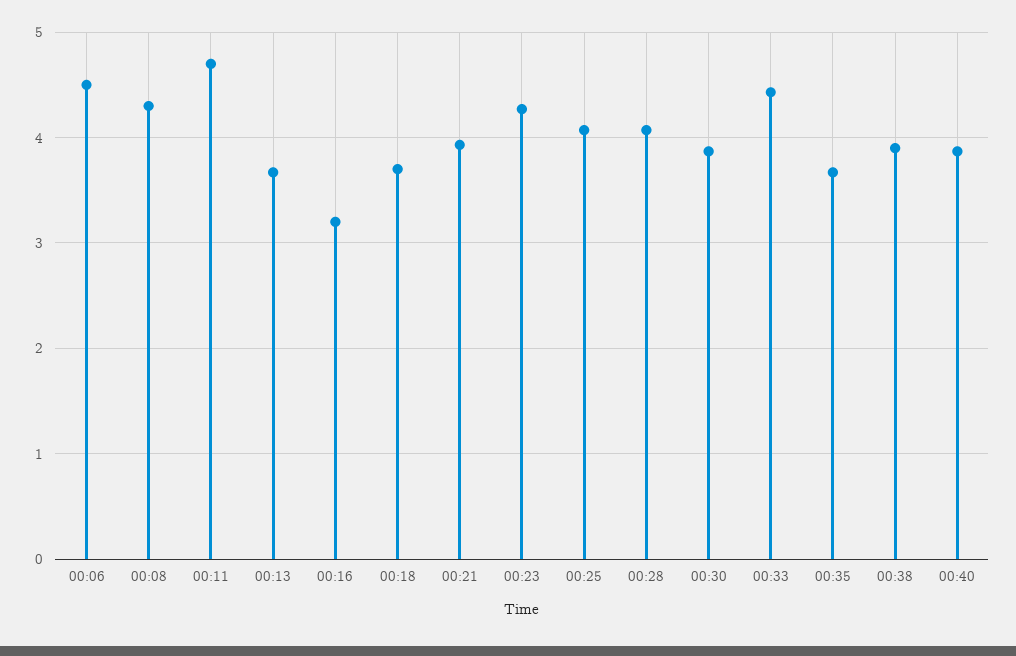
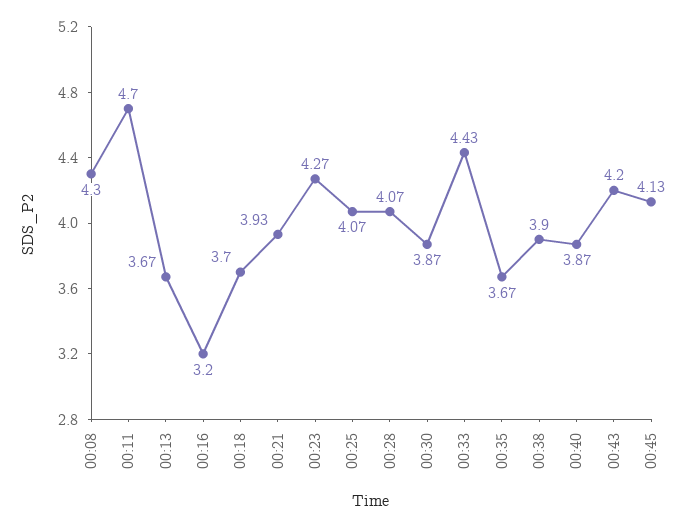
00:06: 4.5 -> none
00:43: none -> 4.2
00:45: none -> 4.13

